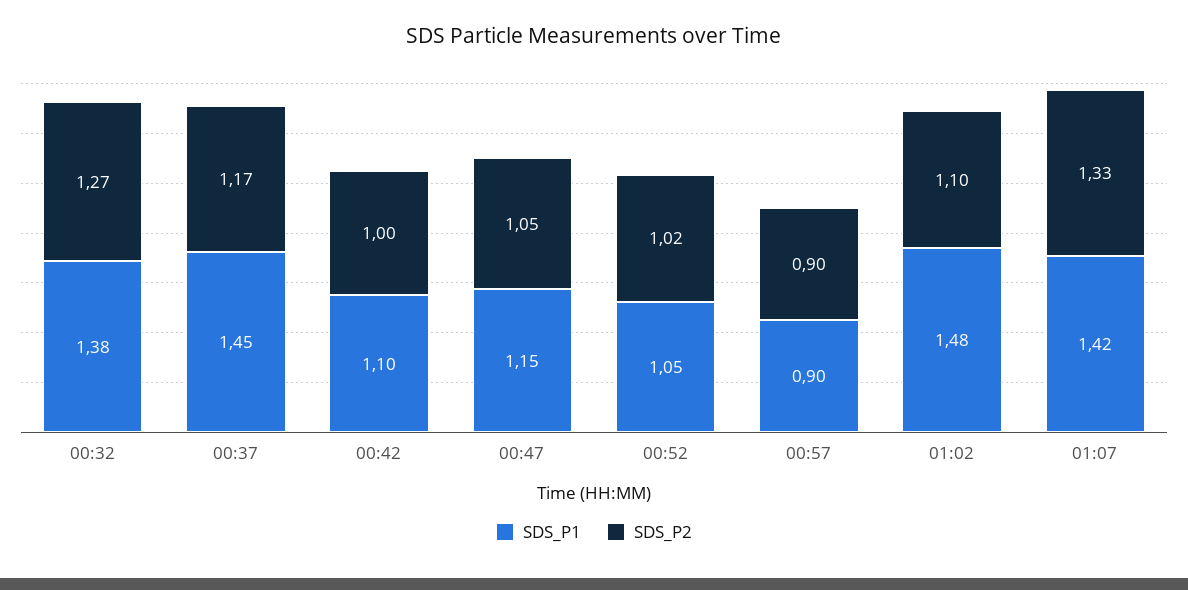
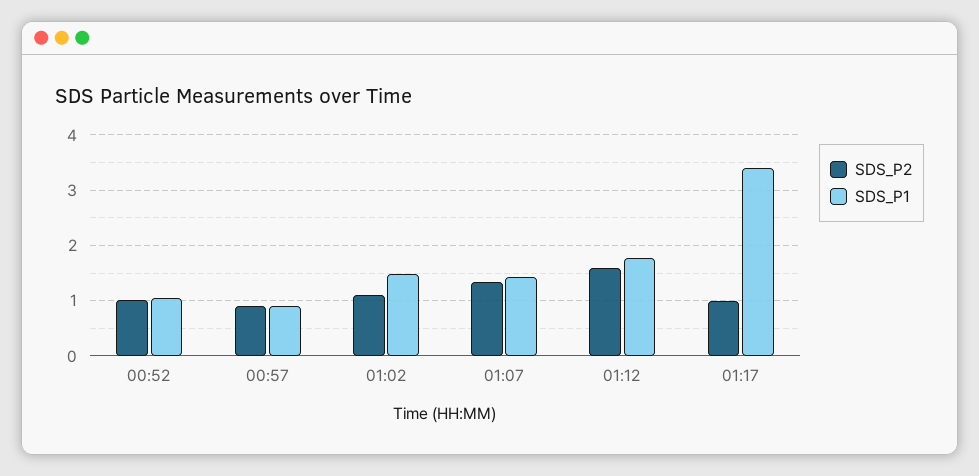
SDS_P1, 00:32: 1.38 -> none
SDS_P2, 00:32: 1.27 -> none
SDS_P1, 00:37: 1.45 -> none
SDS_P2, 00:37: 1.17 -> none
SDS_P1, 00:42: 1.1 -> none
SDS_P2, 00:42: 1 -> none
SDS_P1, 00:47: 1.15 -> none
SDS_P2, 00:47: 1.05 -> none
SDS_P2, 01:12: none -> 1.6
SDS_P1, 01:12: none -> 1.8
SDS_P2, 01:17: none -> 1
SDS_P1, 01:17: none -> 3.4

